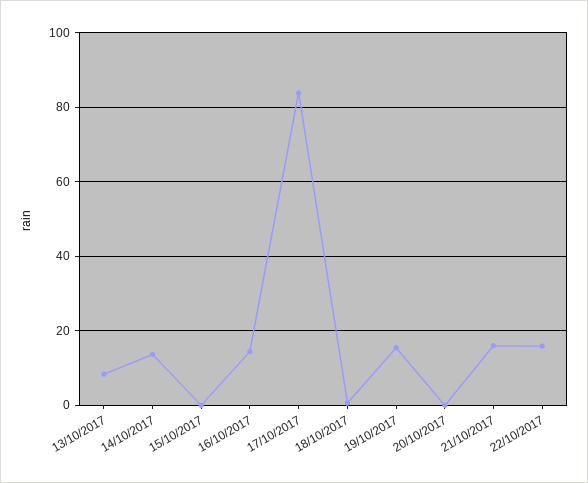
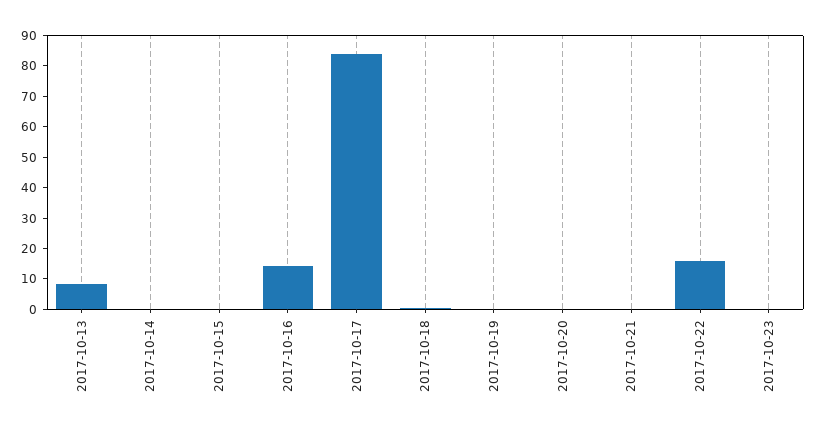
14/10/2017: 14 -> 0
19/10/2017: 16 -> 0
21/10/2017: 16 -> 0
2017-10-23: none -> 0

